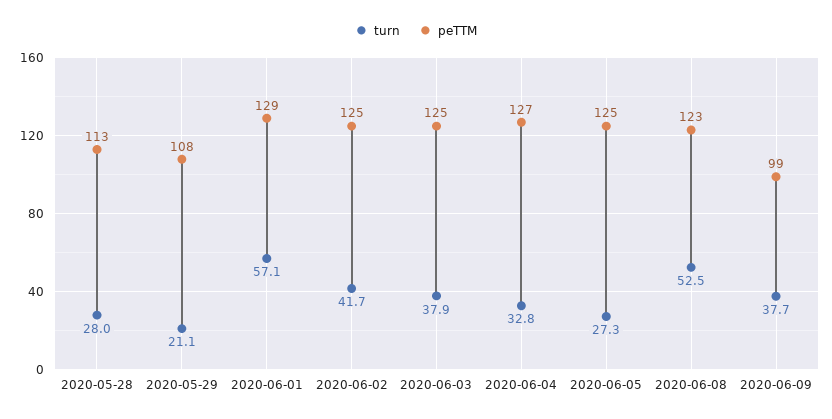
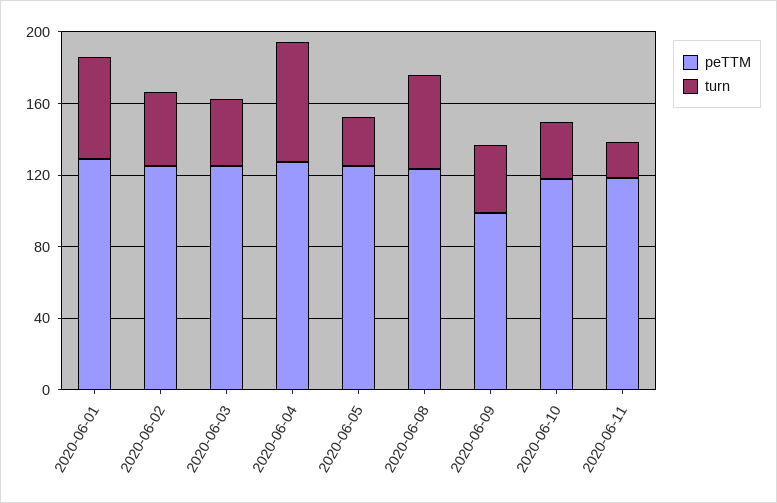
turn, 2020-05-28: 28 -> none
peTTM, 2020-05-28: 113 -> none
turn, 2020-05-29: 21.1 -> none
peTTM, 2020-05-29: 108 -> none
turn, 2020-06-04: 32.8 -> 70
peTTM, 2020-06-10: none -> 120
turn, 2020-06-10: none -> 30
peTTM, 2020-06-11: none -> 120
turn, 2020-06-11: none -> 20

